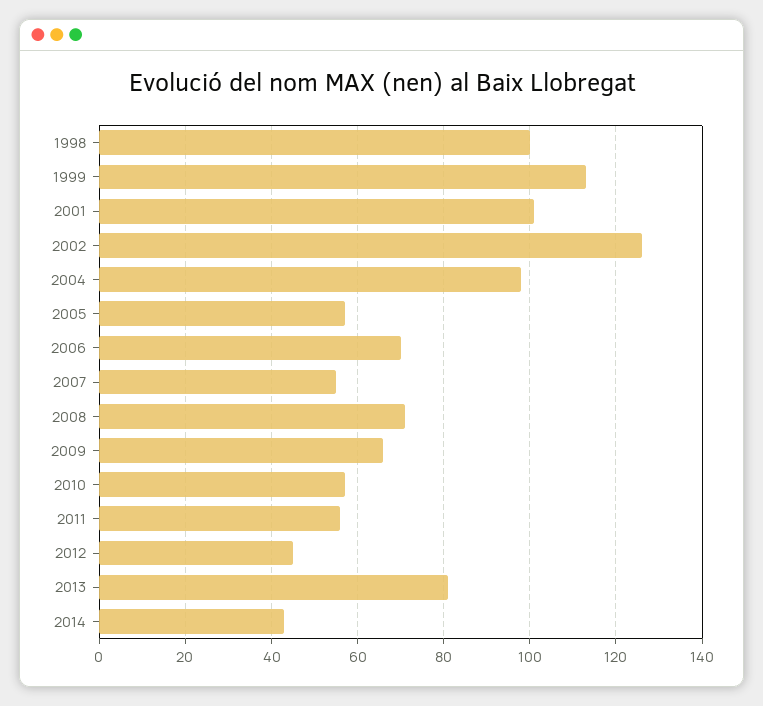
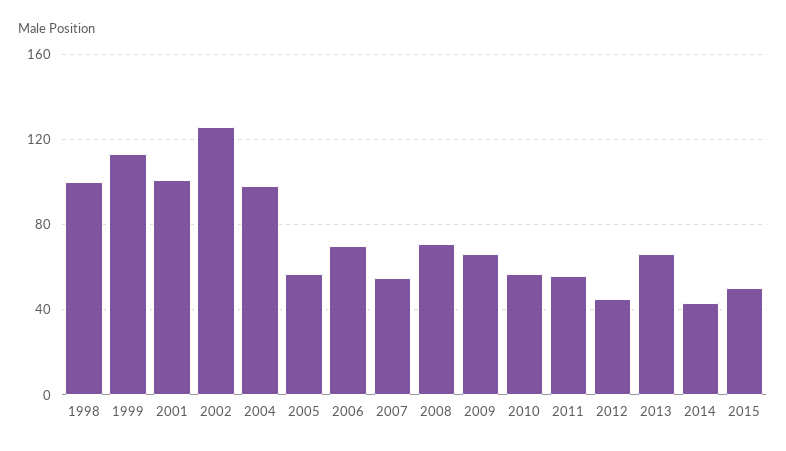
2013: 80 -> 65
2015: none -> 50

